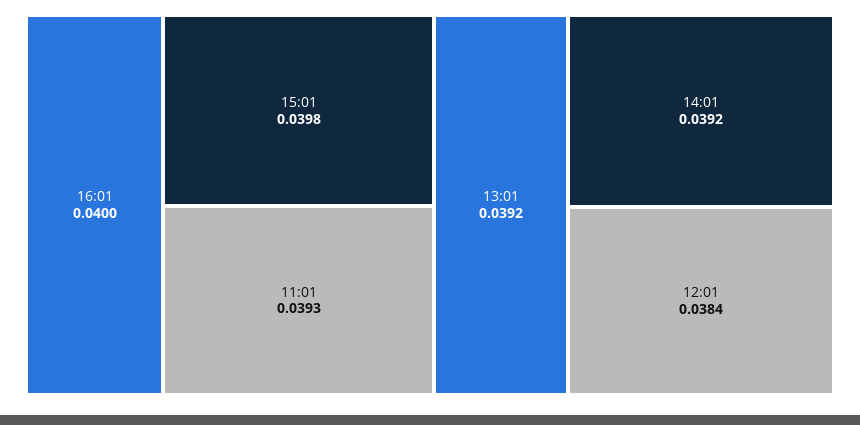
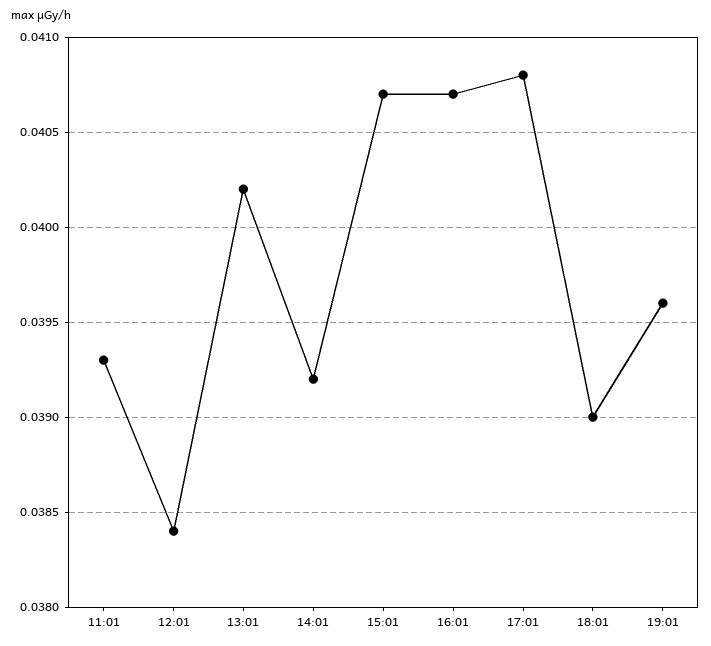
16:01: 0.04 -> 0.0407
15:01: 0.0398 -> 0.0407
13:01: 0.0392 -> 0.0402
17:01: none -> 0.0408
18:01: none -> 0.039
19:01: none -> 0.0396

